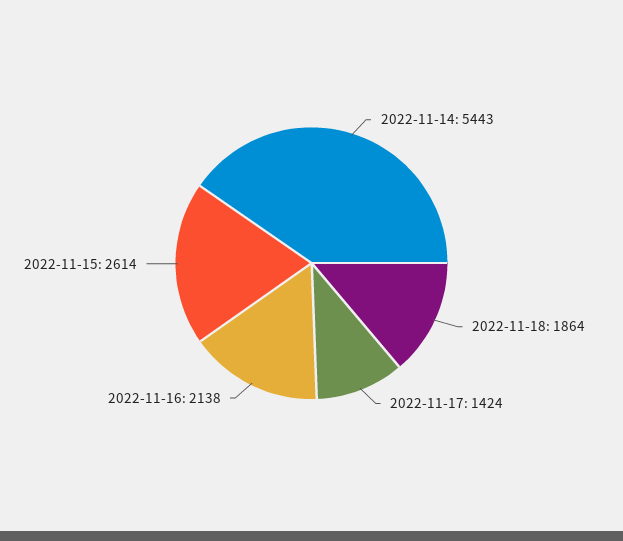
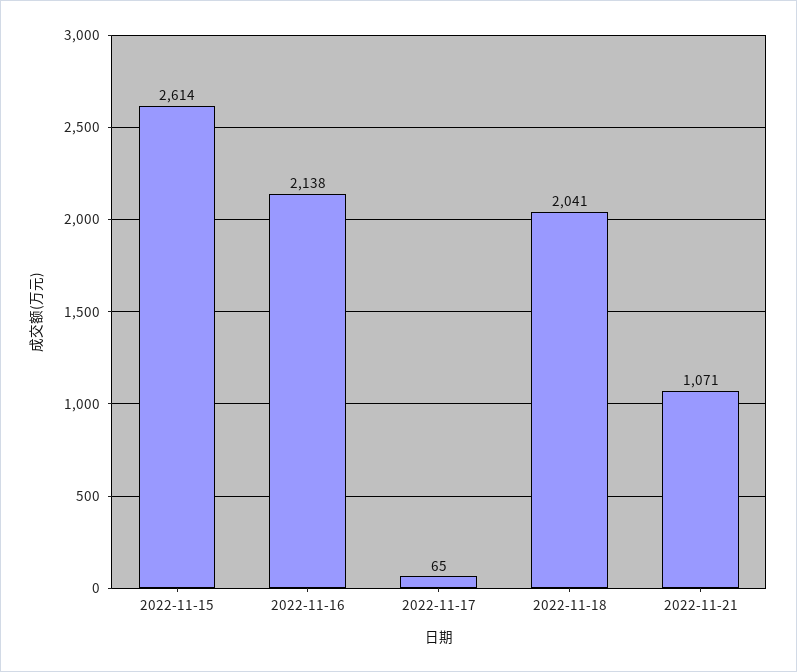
2022-11-14: 5443 -> none
2022-11-18: 1864 -> 2041
2022-11-17: 1424 -> 65
2022-11-21: none -> 1071

